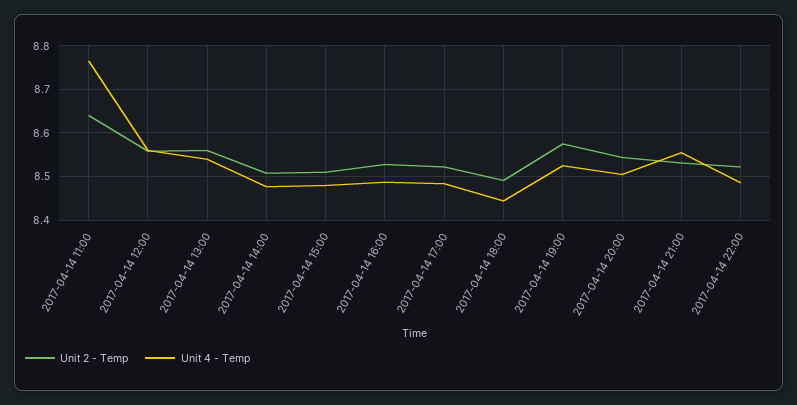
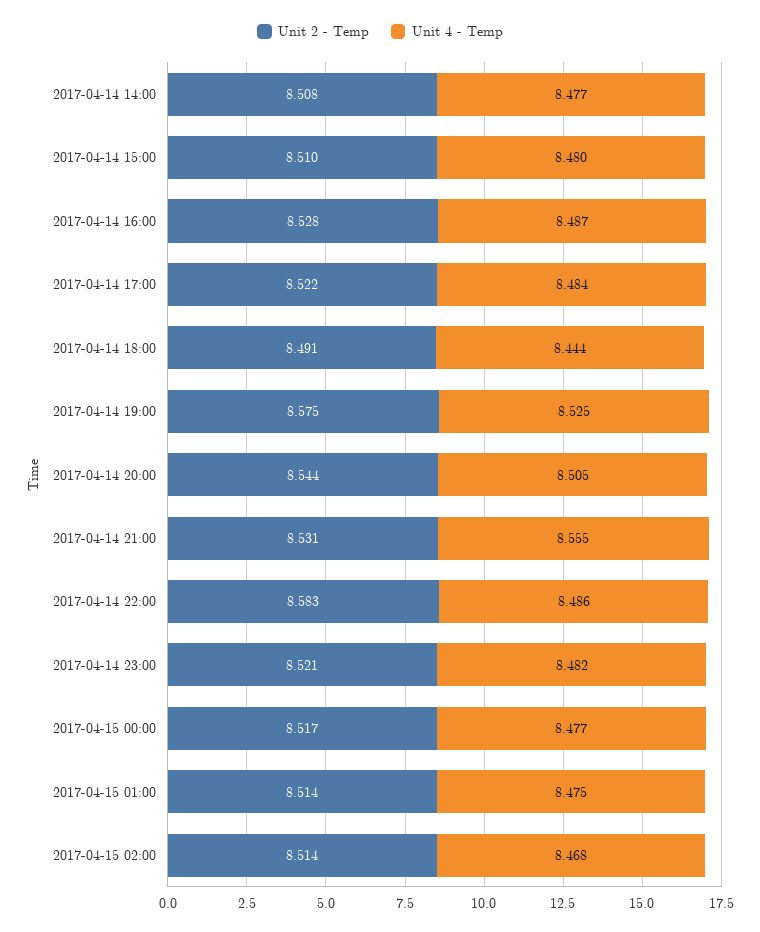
Unit 2 - Temp, 2017-04-14 11:00: 8.64 -> none
Unit 4 - Temp, 2017-04-14 11:00: 8.76 -> none
Unit 2 - Temp, 2017-04-14 12:00: 8.56 -> none
Unit 4 - Temp, 2017-04-14 12:00: 8.56 -> none
Unit 2 - Temp, 2017-04-14 13:00: 8.56 -> none
Unit 4 - Temp, 2017-04-14 13:00: 8.54 -> none
Unit 2 - Temp, 2017-04-14 22:00: 8.52 -> 8.583
Unit 2 - Temp, 2017-04-14 23:00: none -> 8.521
Unit 4 - Temp, 2017-04-14 23:00: none -> 8.482
Unit 2 - Temp, 2017-04-15 00:00: none -> 8.517
Unit 4 - Temp, 2017-04-15 00:00: none -> 8.477
Unit 2 - Temp, 2017-04-15 01:00: none -> 8.514
Unit 4 - Temp, 2017-04-15 01:00: none -> 8.475
Unit 2 - Temp, 2017-04-15 02:00: none -> 8.514
Unit 4 - Temp, 2017-04-15 02:00: none -> 8.468

